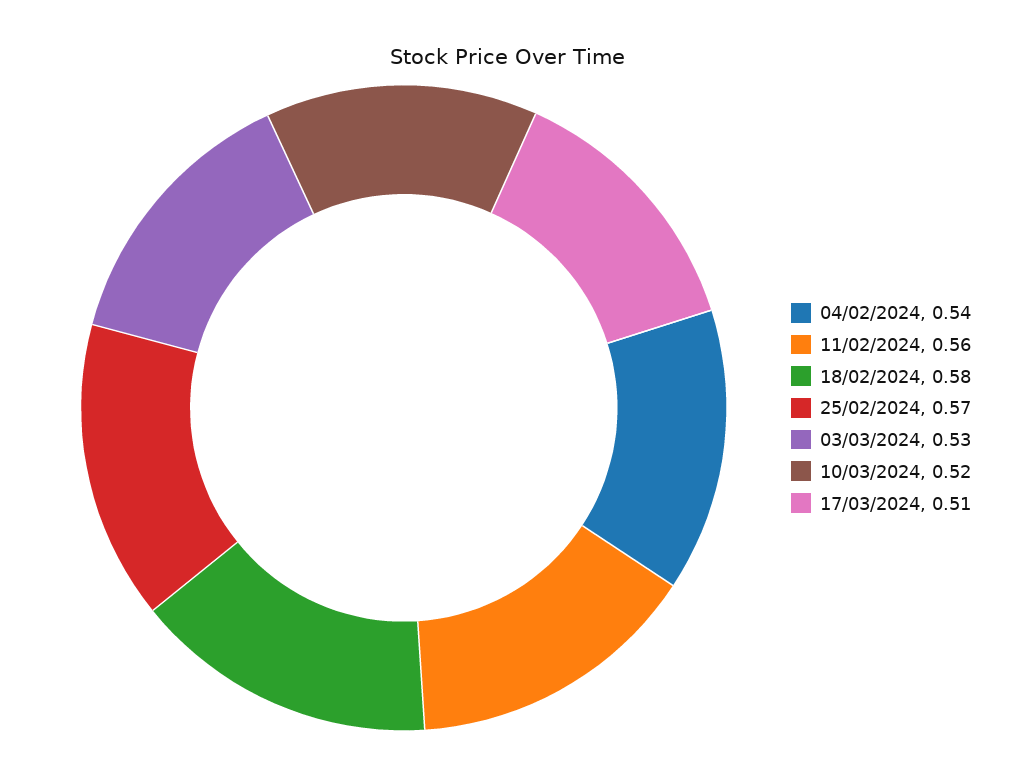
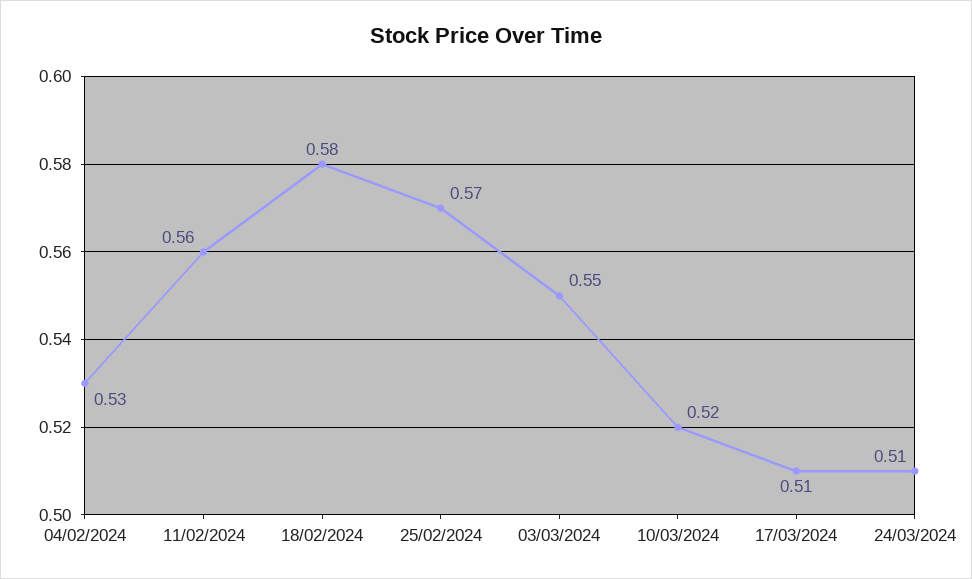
04/02/2024: 0.54 -> 0.53
03/03/2024: 0.53 -> 0.55
24/03/2024: none -> 0.51

